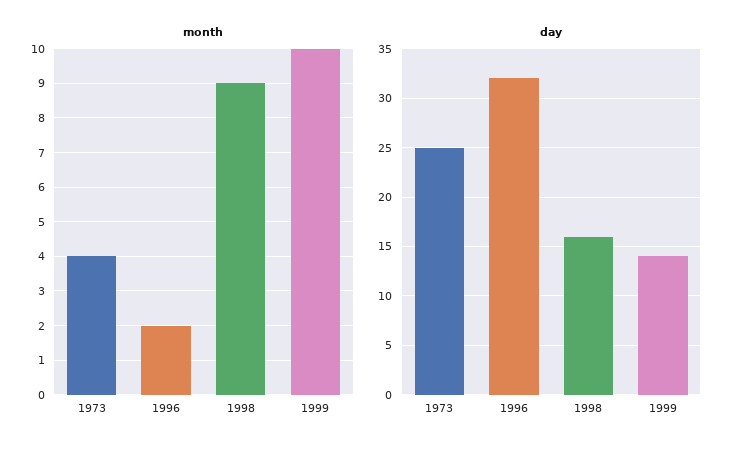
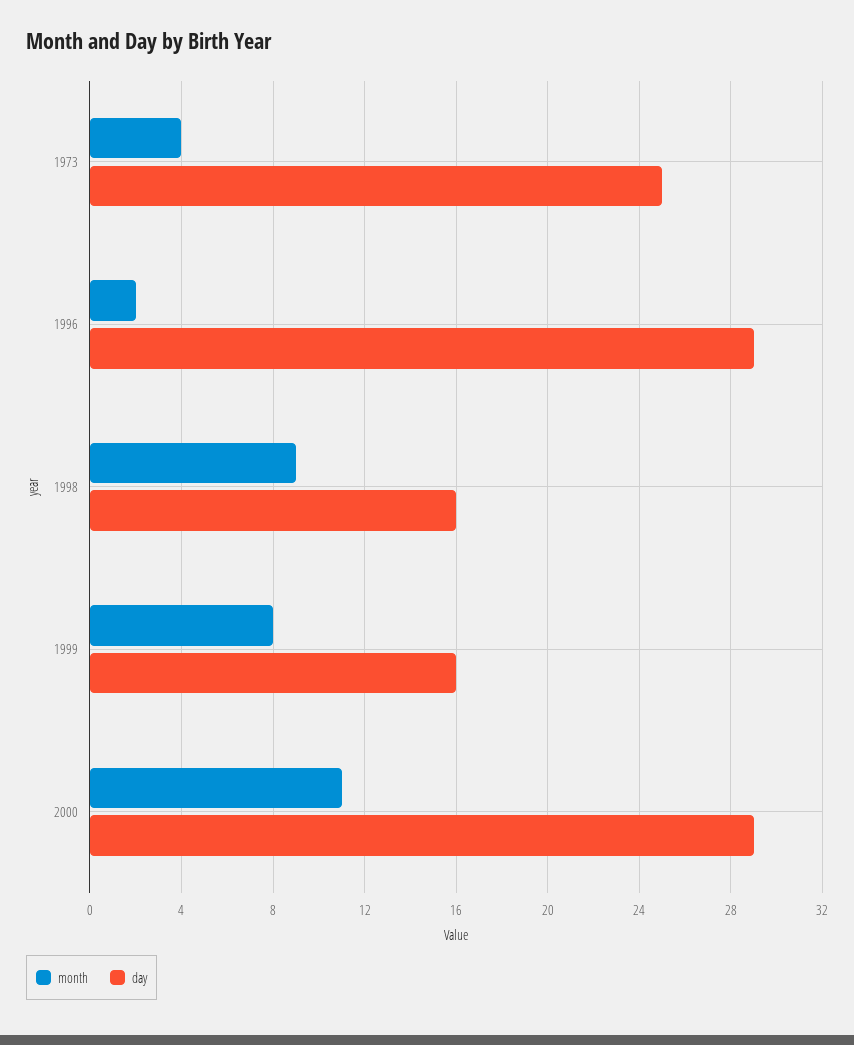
month, 1999: 10 -> 8
day, 1996: 32 -> 29
day, 1999: 14 -> 16
month, 2000: none -> 11
day, 2000: none -> 29

